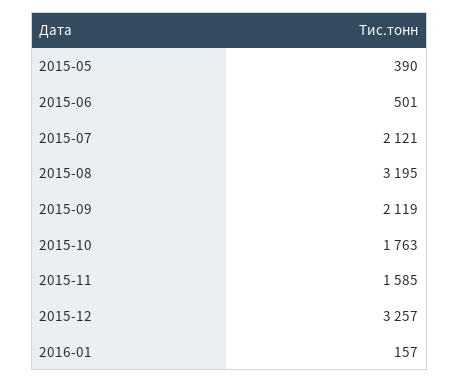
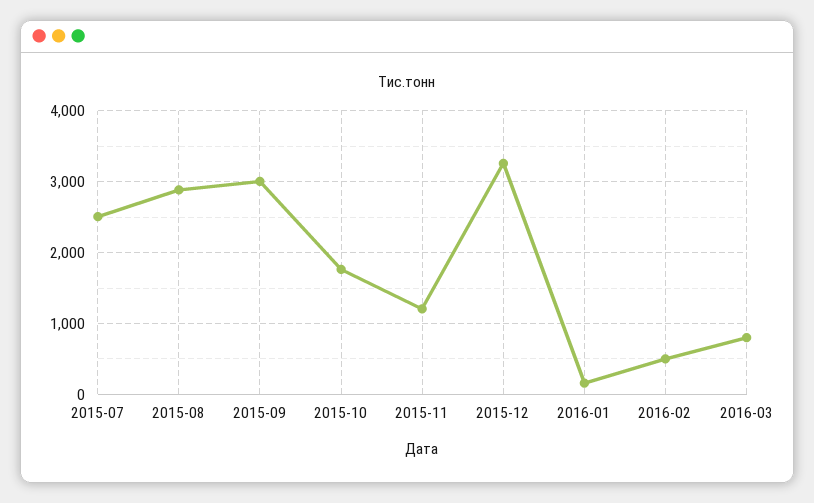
2015-05: 390 -> none
2015-06: 501 -> none
2015-07: 2121 -> 2500
2015-08: 3195 -> 2900
2015-09: 2119 -> 3000
2015-11: 1585 -> 1200
2016-02: none -> 500
2016-03: none -> 800

